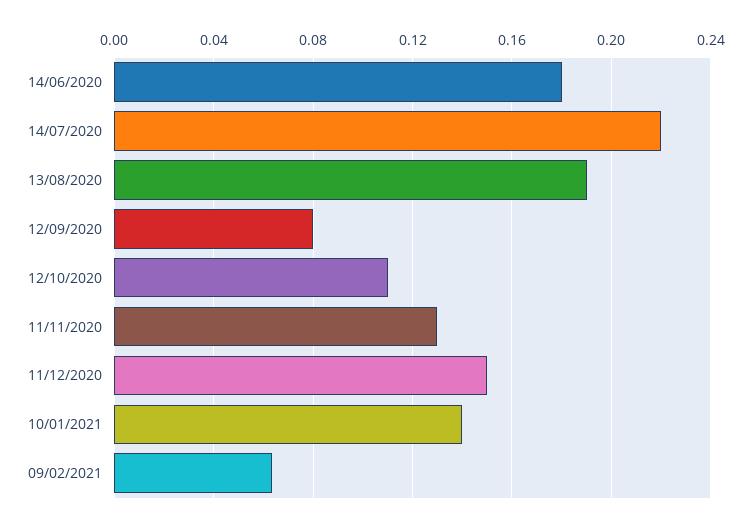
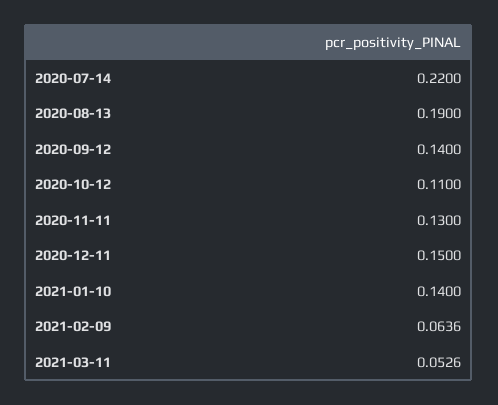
14/06/2020: 0.18 -> none
12/09/2020: 0.08 -> 0.14
2021-03-11: none -> 0.0526

